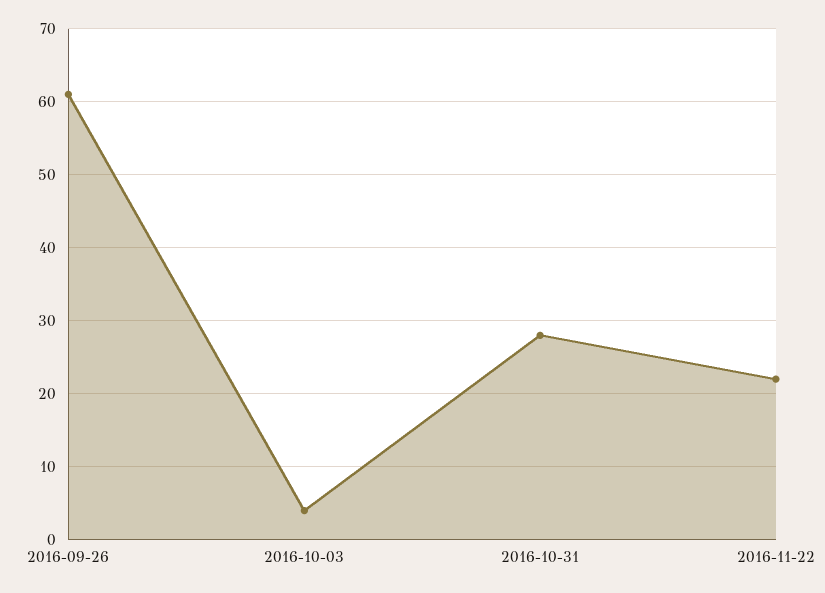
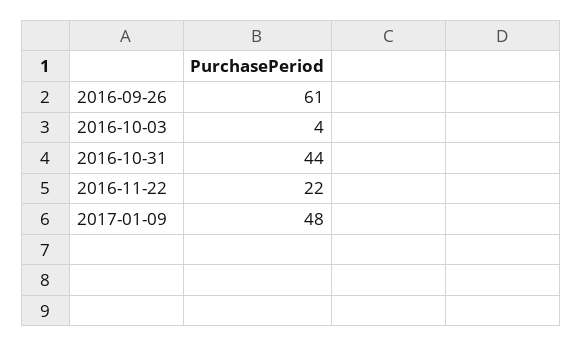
2016-10-31: 28 -> 44
2017-01-09: none -> 48

